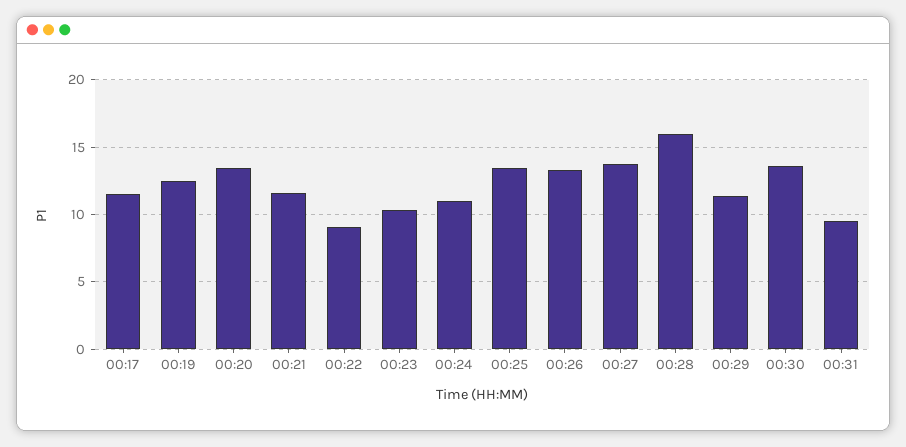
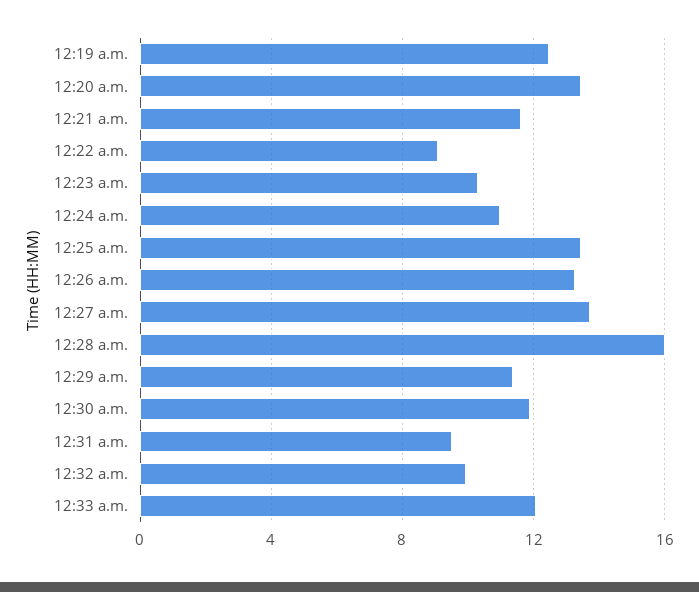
00:17: 11.5 -> none
00:30: 13.5 -> 12
12:32 a.m.: none -> 10
12:33 a.m.: none -> 12

